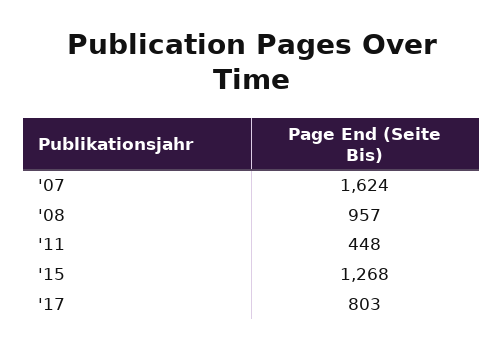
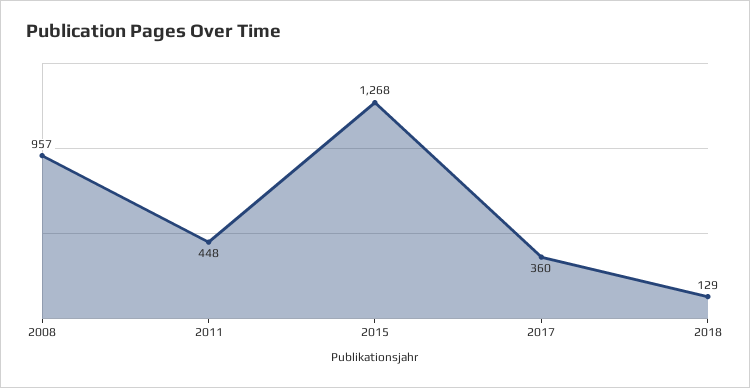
'07: 1624 -> none
'17: 803 -> 360
2018: none -> 129

